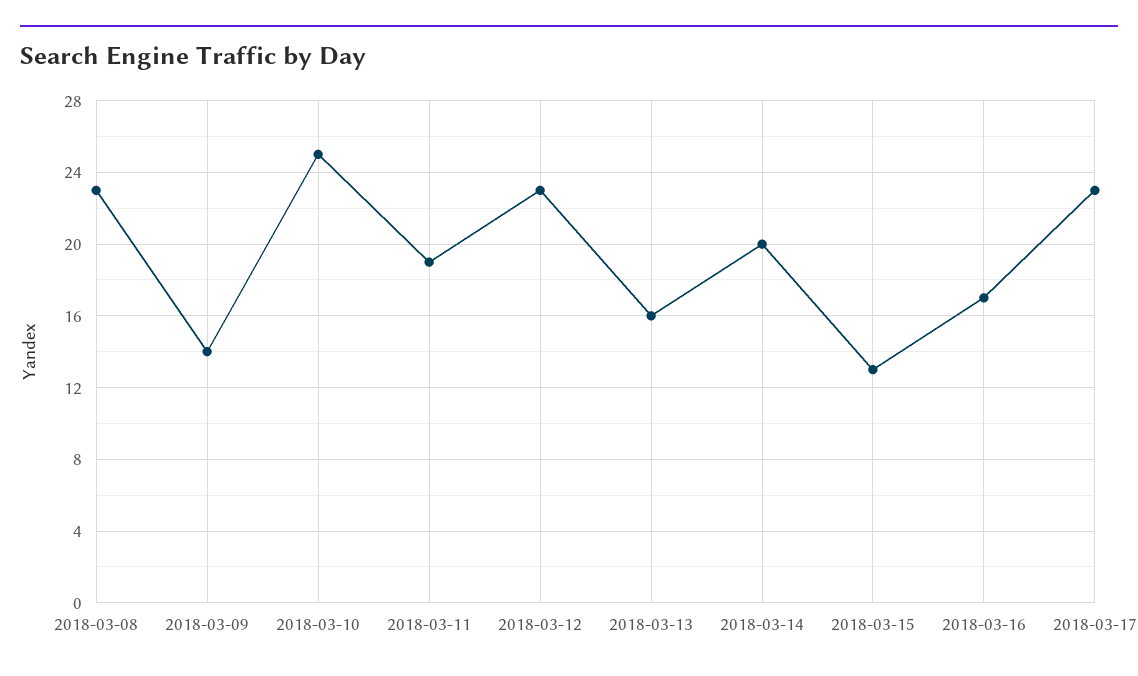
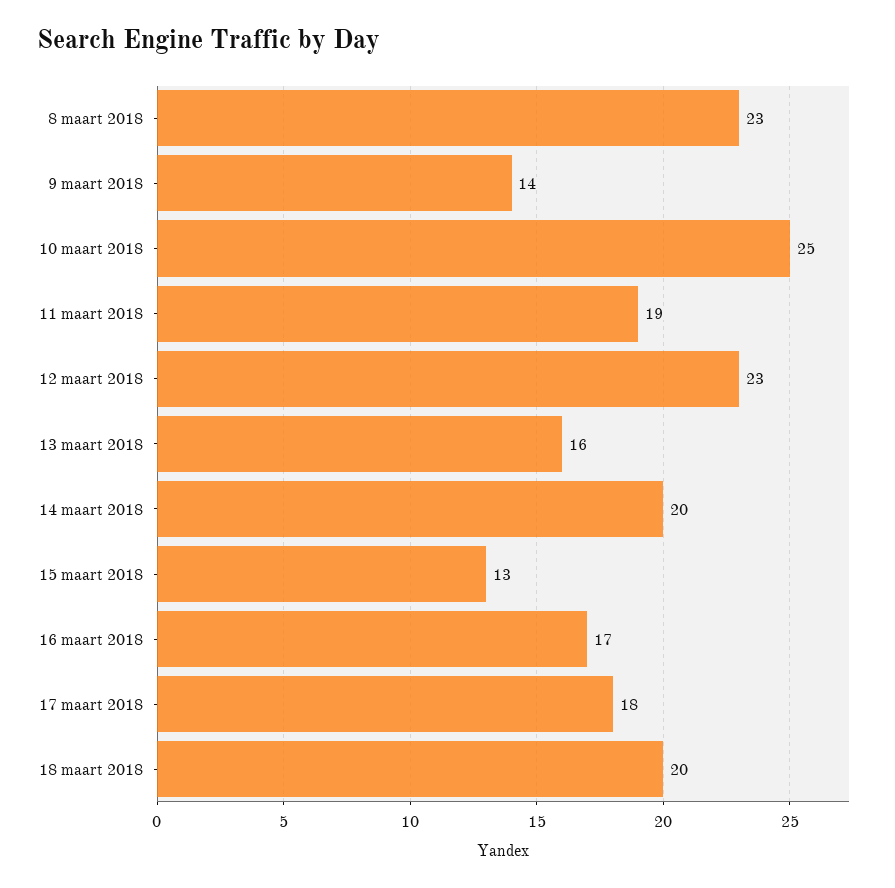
2018-03-17: 23 -> 18
18 maart 2018: none -> 20

